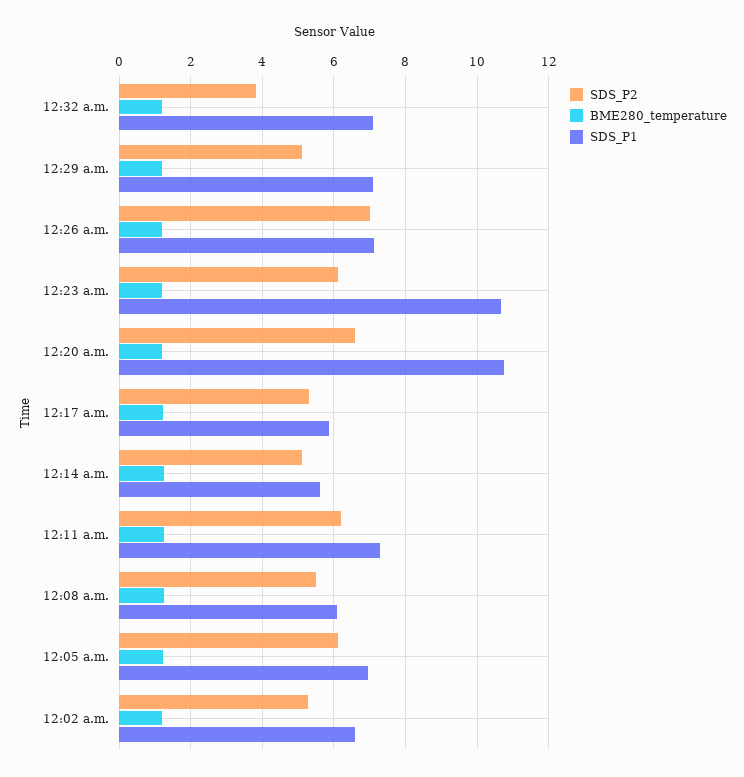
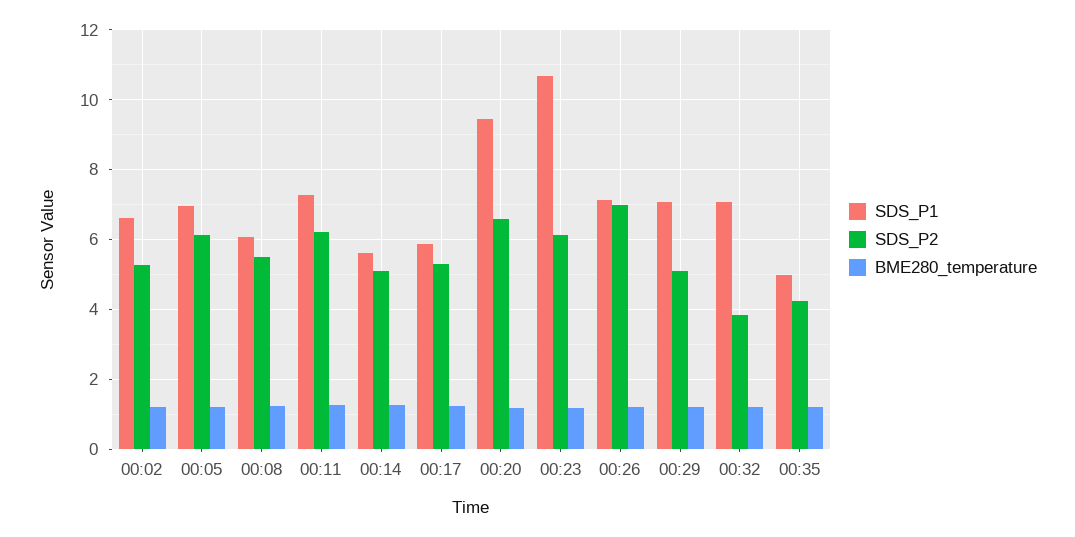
SDS_P1, 12:20 a.m.: 10.8 -> 9.4
SDS_P1, 00:35: none -> 5
SDS_P2, 00:35: none -> 4.2
BME280_temperature, 00:35: none -> 1.2

